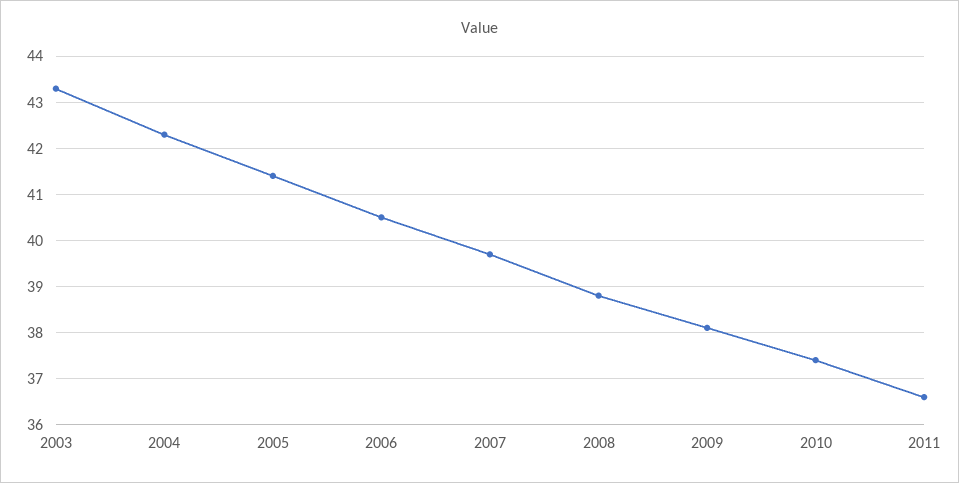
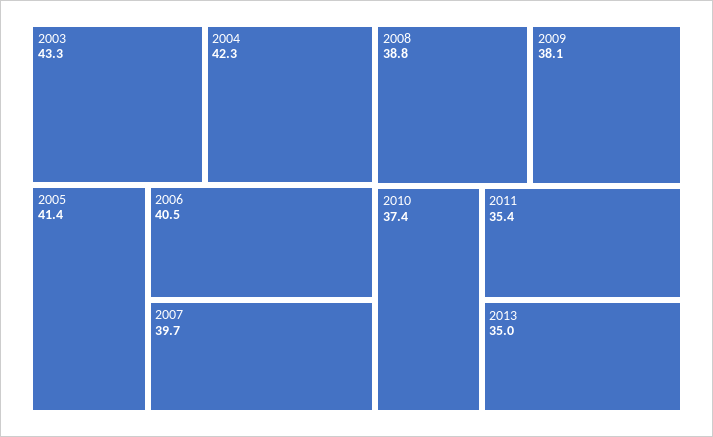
2011: 36.5 -> 35.4
2013: none -> 35

